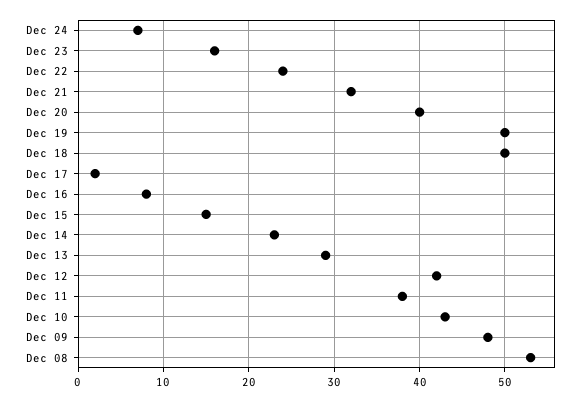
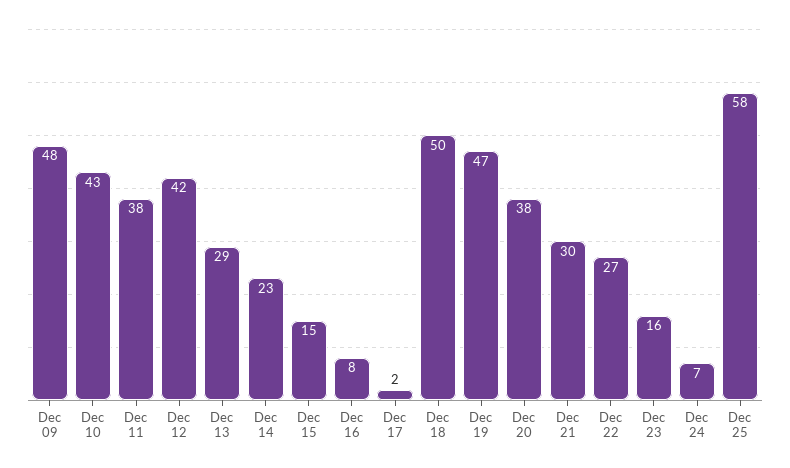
Dec 22: 24 -> 27
Dec 21: 32 -> 30
Dec 20: 40 -> 38
Dec 19: 50 -> 47
Dec 08: 53 -> none
Dec 25: none -> 58

